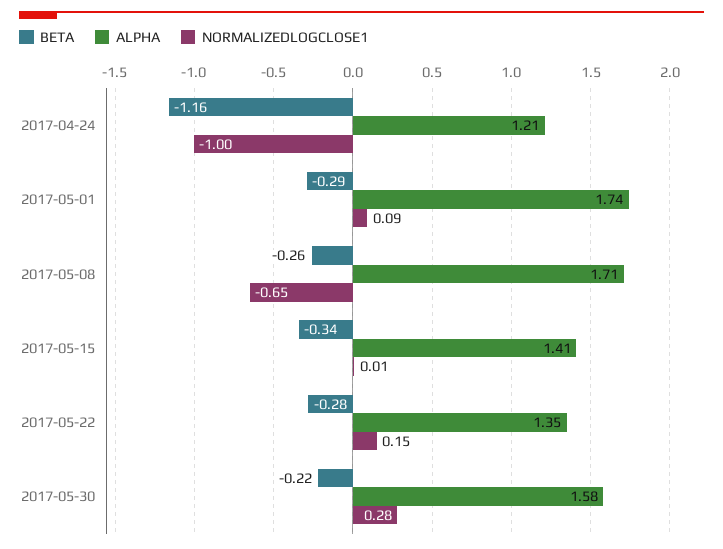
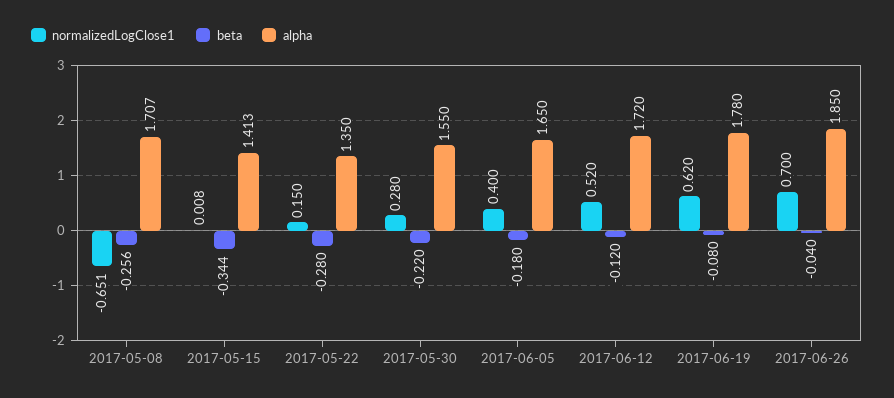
BETA, 2017-04-24: -1.16 -> none
ALPHA, 2017-04-24: 1.21 -> none
NORMALIZEDLOGCLOSE1, 2017-04-24: -1 -> none
BETA, 2017-05-01: -0.29 -> none
ALPHA, 2017-05-01: 1.74 -> none
NORMALIZEDLOGCLOSE1, 2017-05-01: 0.09 -> none
ALPHA, 2017-05-30: 1.58 -> 1.55
NORMALIZEDLOGCLOSE1, 2017-06-05: none -> 0.4
BETA, 2017-06-05: none -> -0.18
ALPHA, 2017-06-05: none -> 1.65
NORMALIZEDLOGCLOSE1, 2017-06-12: none -> 0.52
BETA, 2017-06-12: none -> -0.12
ALPHA, 2017-06-12: none -> 1.72
NORMALIZEDLOGCLOSE1, 2017-06-19: none -> 0.62
BETA, 2017-06-19: none -> -0.08
ALPHA, 2017-06-19: none -> 1.78
NORMALIZEDLOGCLOSE1, 2017-06-26: none -> 0.7
BETA, 2017-06-26: none -> -0.04
ALPHA, 2017-06-26: none -> 1.85

